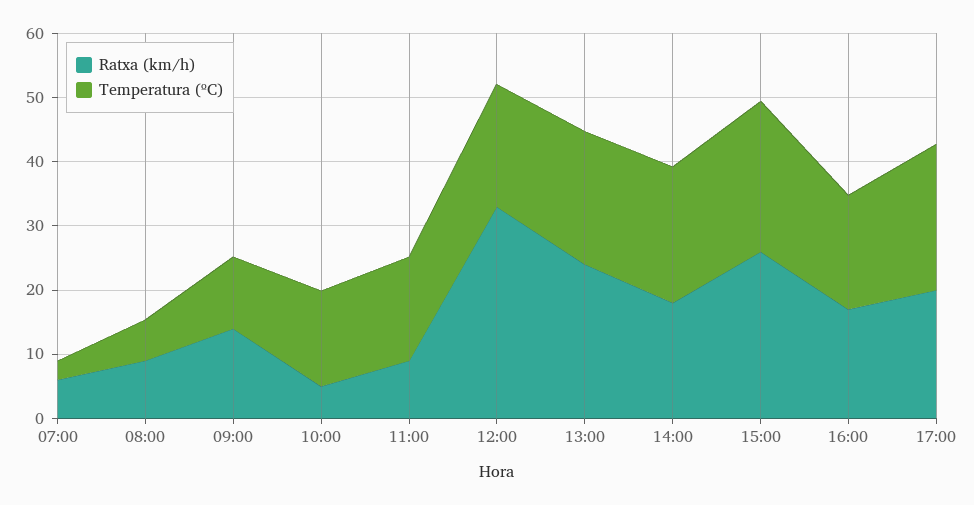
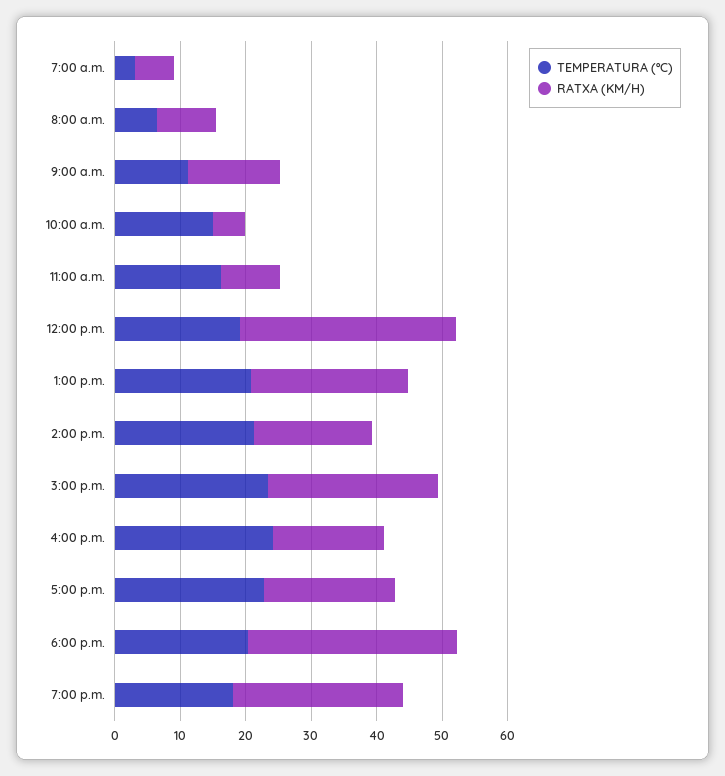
Temperatura (ºC), 16:00: 18 -> 24
Temperatura (ºC), 6:00 p.m.: none -> 20
Ratxa (km/h), 6:00 p.m.: none -> 32
Temperatura (ºC), 7:00 p.m.: none -> 18
Ratxa (km/h), 7:00 p.m.: none -> 26

